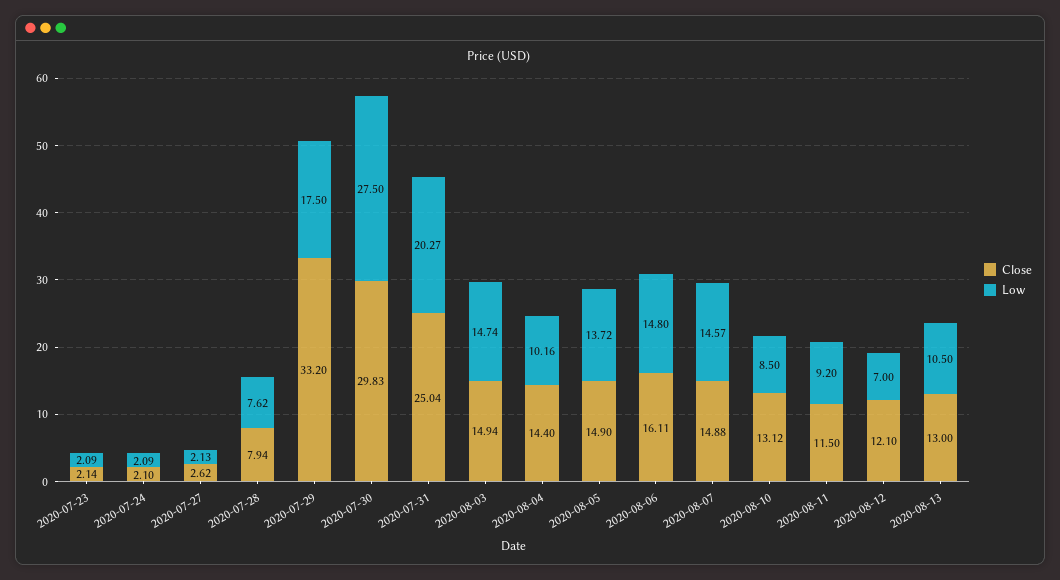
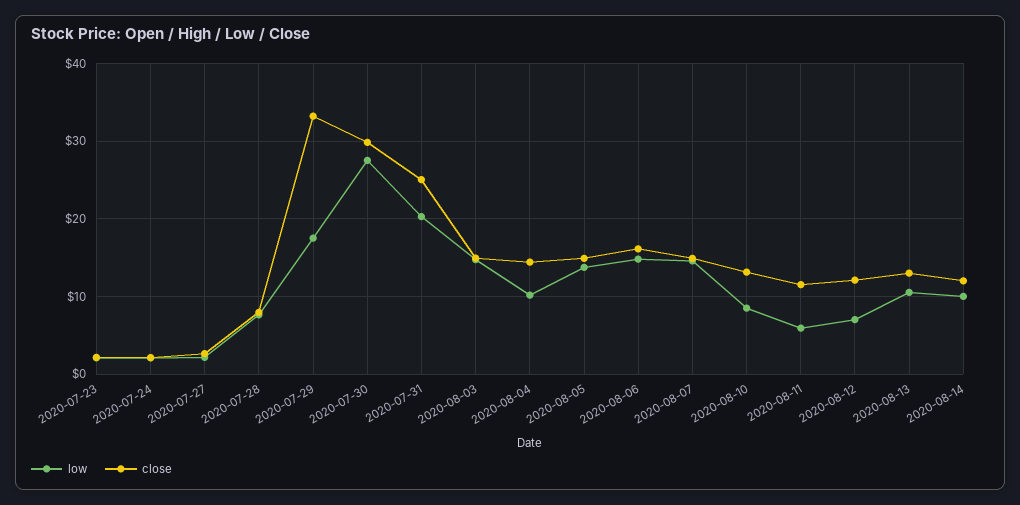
Low, 2020-08-11: 9.2 -> 6
Low, 2020-08-14: none -> 10
Close, 2020-08-14: none -> 12

